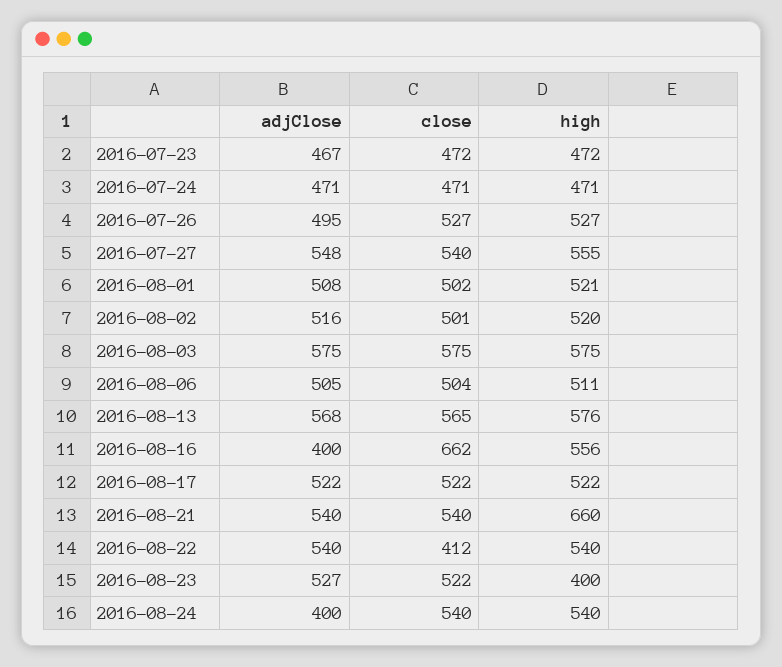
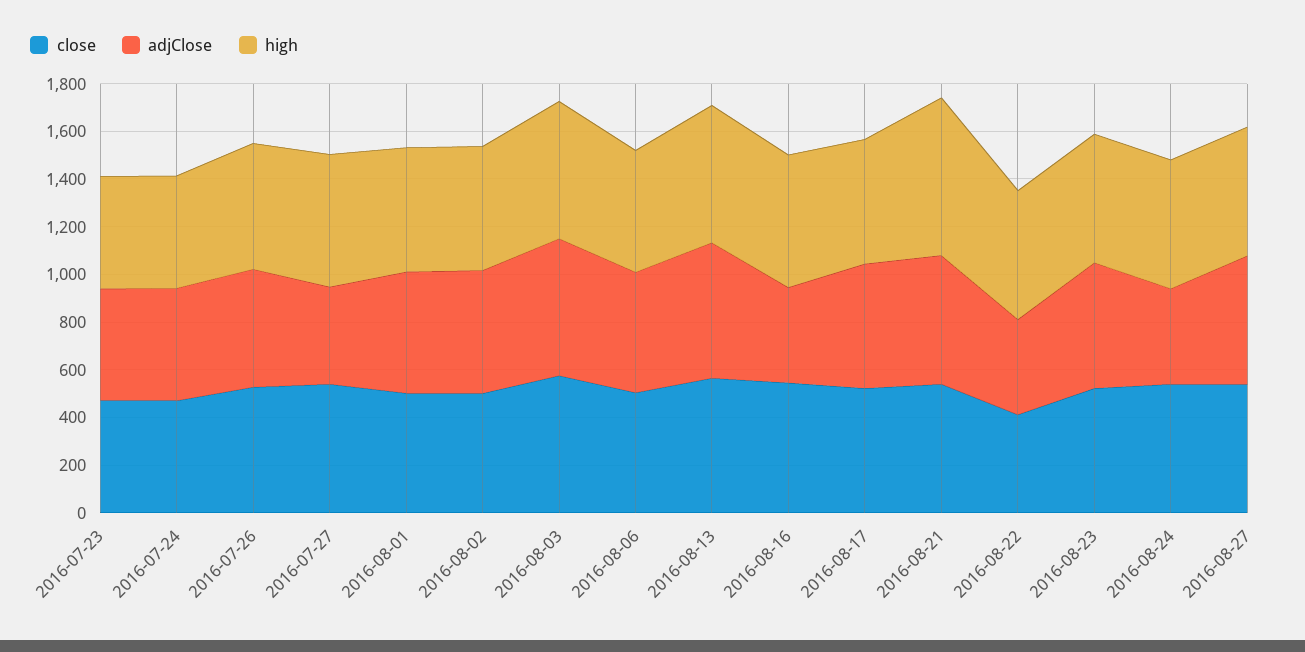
adjClose, 2016-07-27: 548 -> 400
close, 2016-08-16: 662 -> 550
adjClose, 2016-08-22: 540 -> 400
high, 2016-08-23: 400 -> 550
close, 2016-08-27: none -> 550
adjClose, 2016-08-27: none -> 550
high, 2016-08-27: none -> 550

